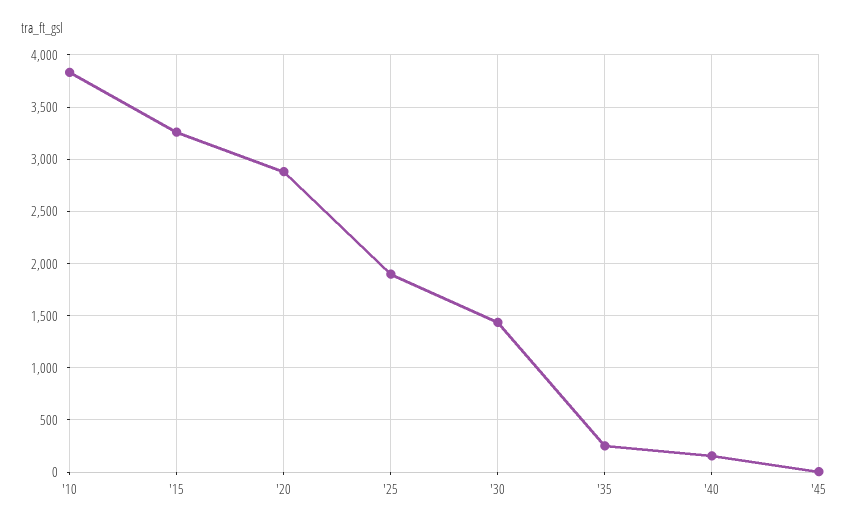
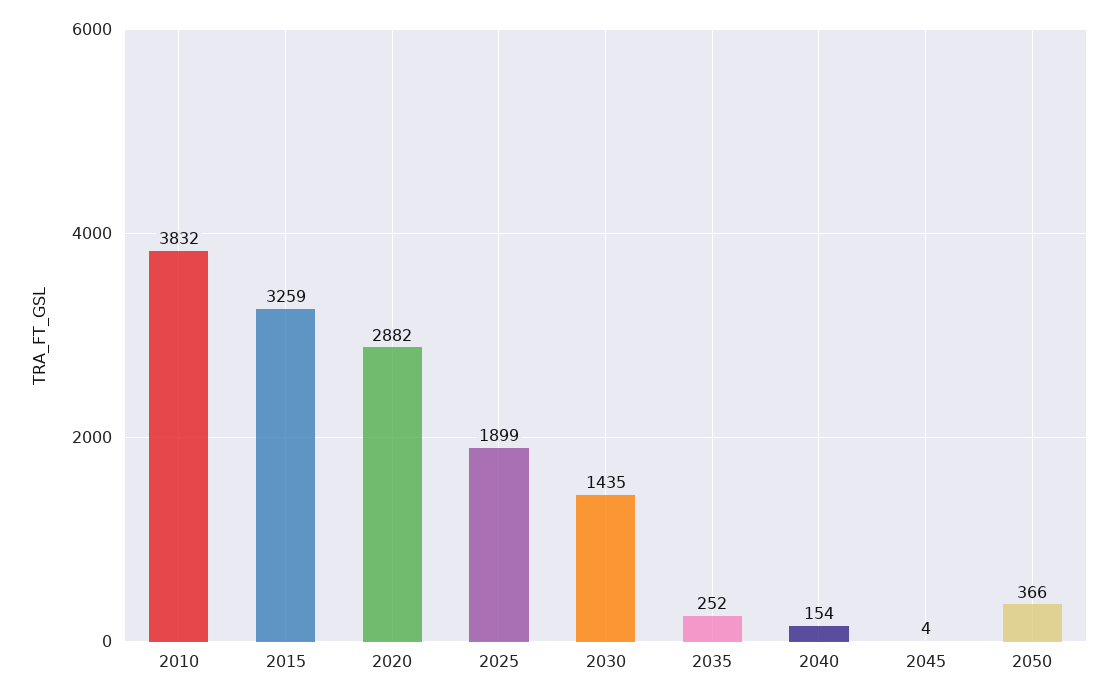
2050: none -> 366

